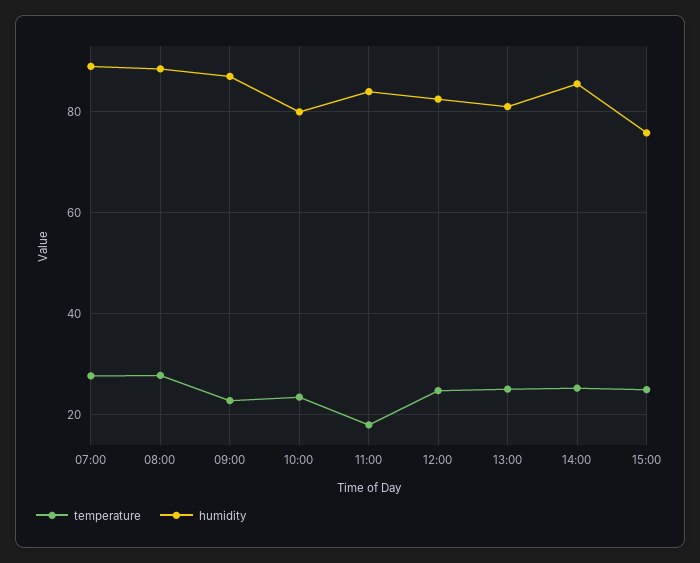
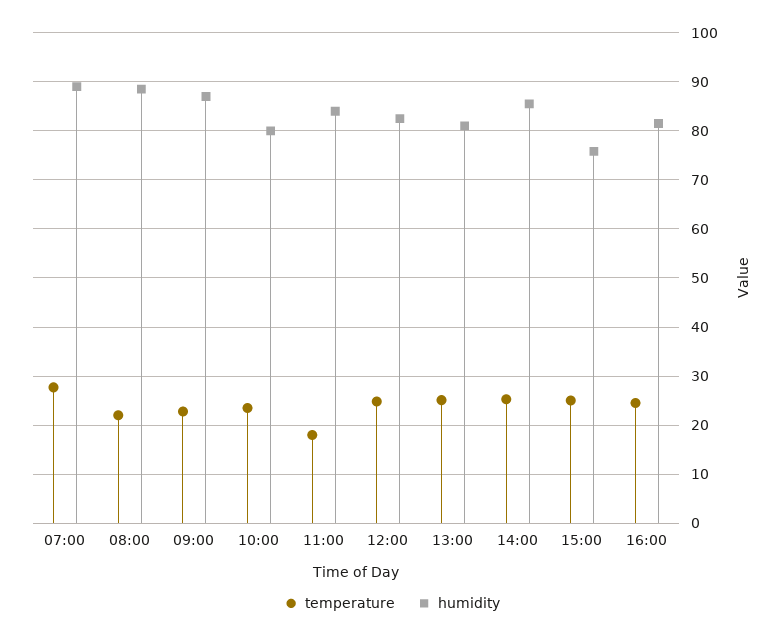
temperature, 08:00: 28 -> 22
temperature, 16:00: none -> 24
humidity, 16:00: none -> 82

